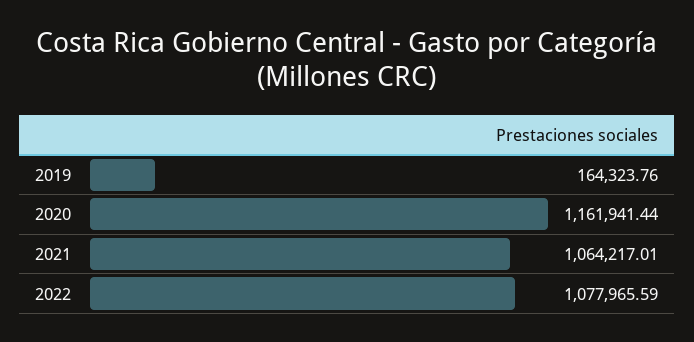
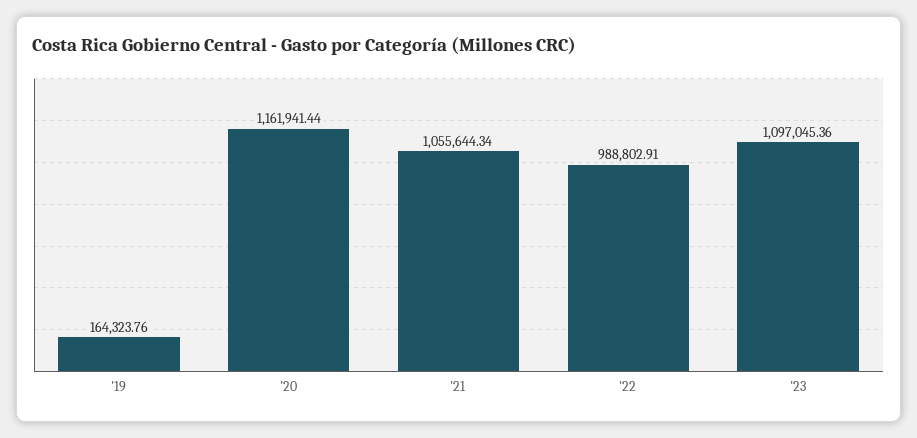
2021: 1064217.01 -> 1055644.34
2022: 1077965.59 -> 988802.91
'23: none -> 1097045.36

